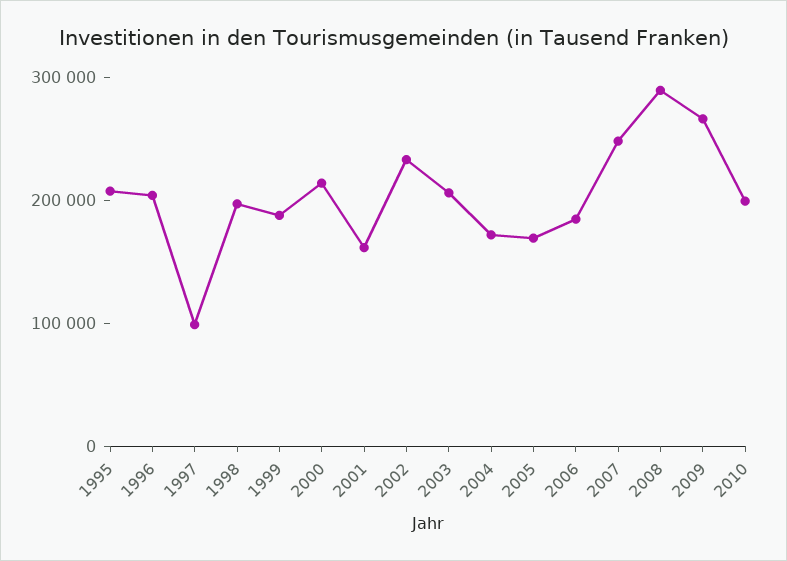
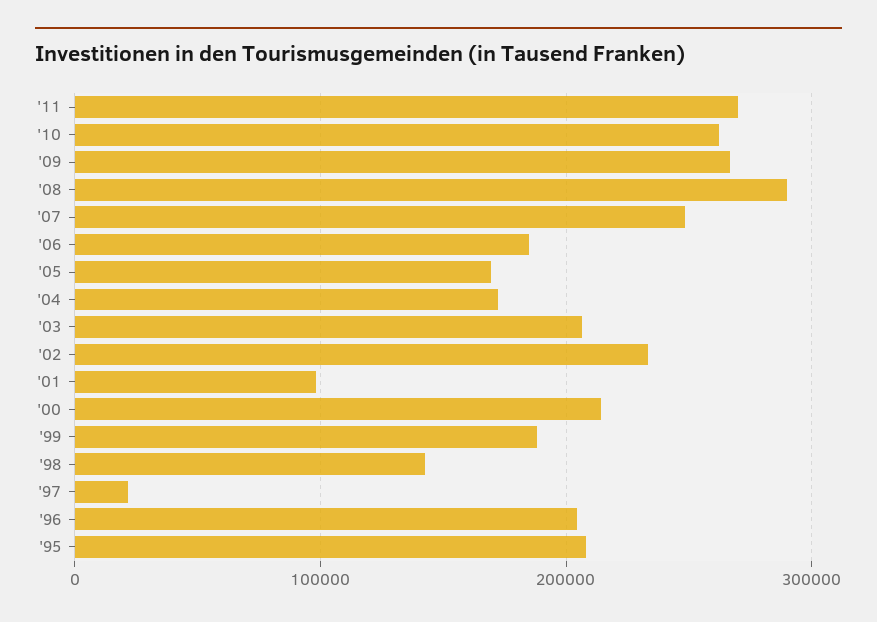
1997: 100000 -> 20000
1998: 200000 -> 140000
2001: 160000 -> 100000
2010: 200000 -> 260000
'11: none -> 270000

